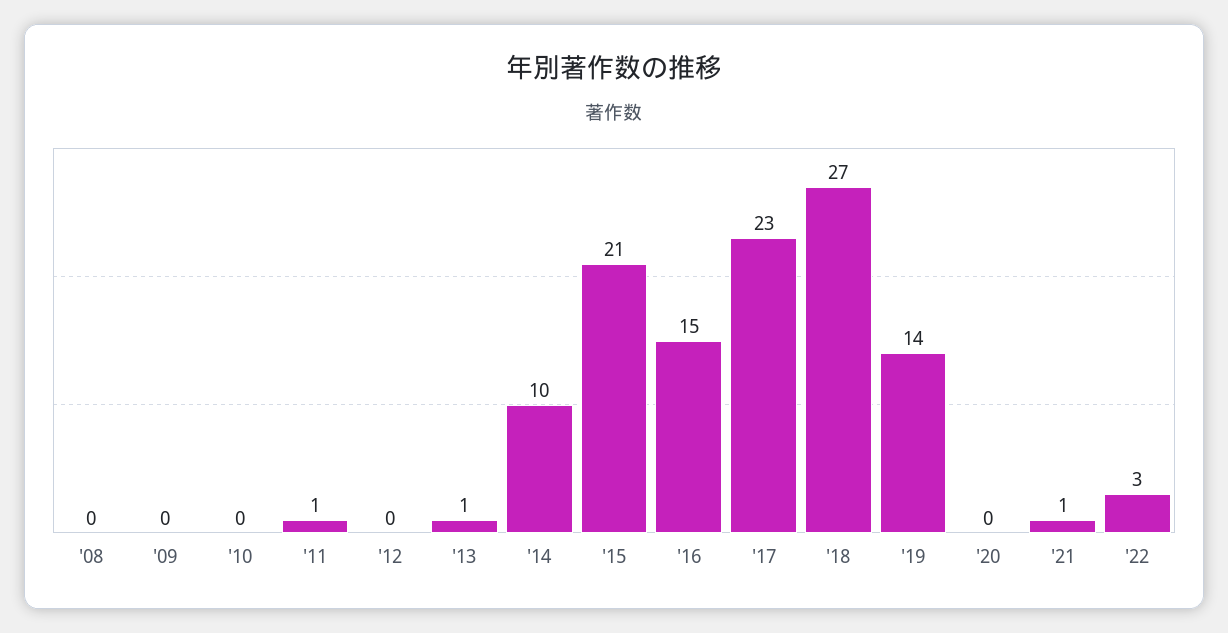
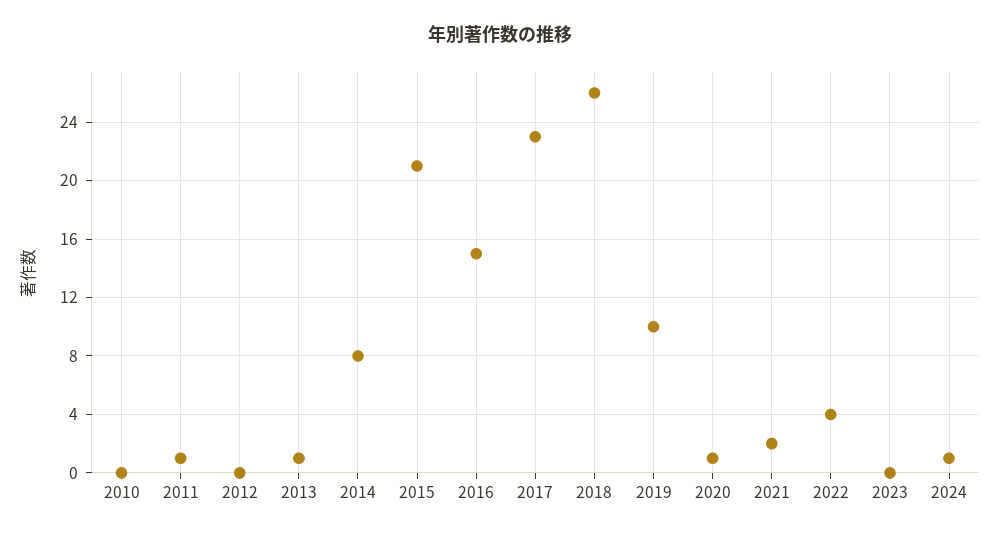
'08: 0 -> none
'09: 0 -> none
'14: 10 -> 8
'18: 27 -> 26
'19: 14 -> 10
'20: 0 -> 1
'21: 1 -> 2
'22: 3 -> 4
2023: none -> 0
2024: none -> 1

